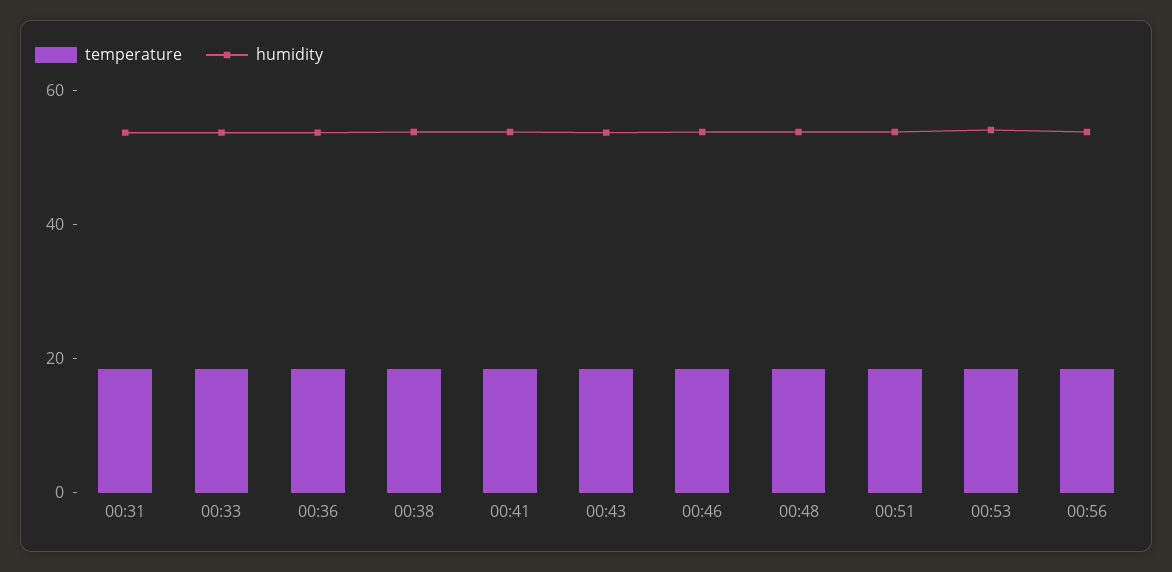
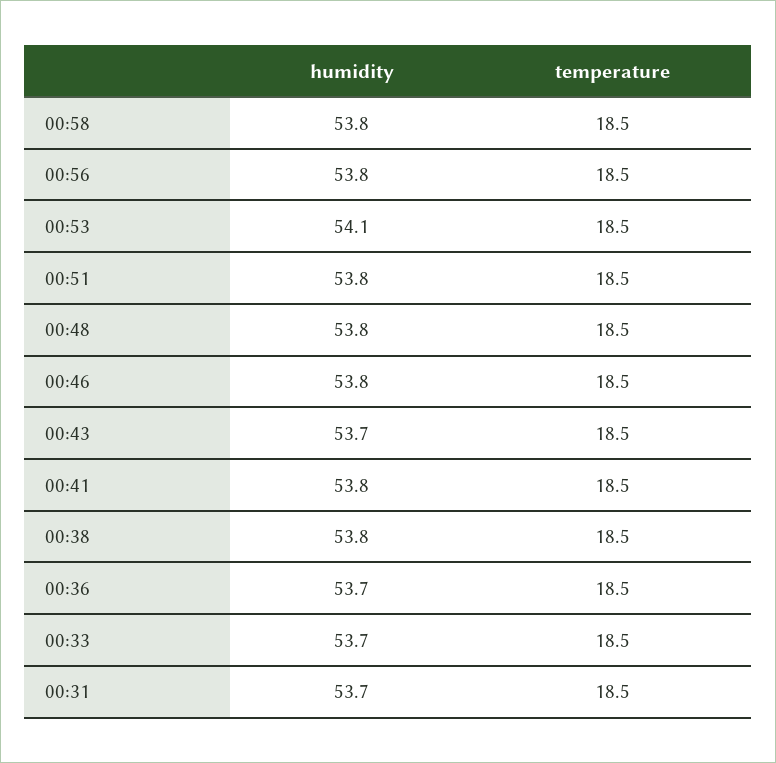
humidity, 00:58: none -> 53.8
temperature, 00:58: none -> 18.5

